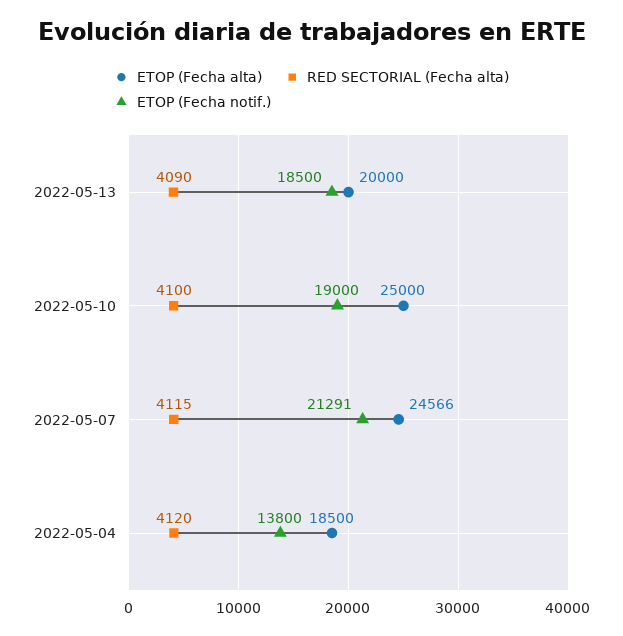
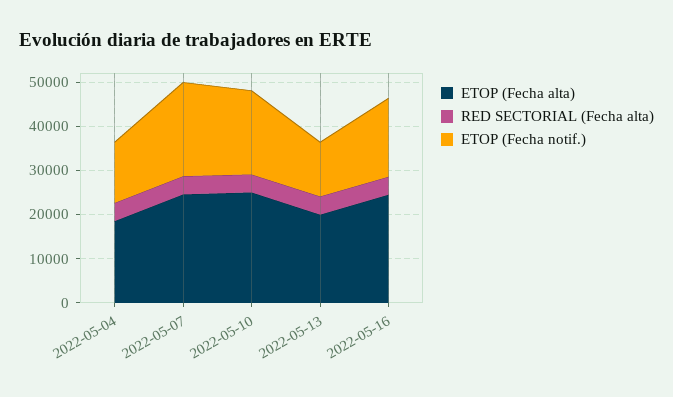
ETOP (Fecha notif.), 2022-05-13: 18500 -> 12000
ETOP (Fecha alta), 2022-05-16: none -> 24000
RED SECTORIAL (Fecha alta), 2022-05-16: none -> 4000
ETOP (Fecha notif.), 2022-05-16: none -> 18000

